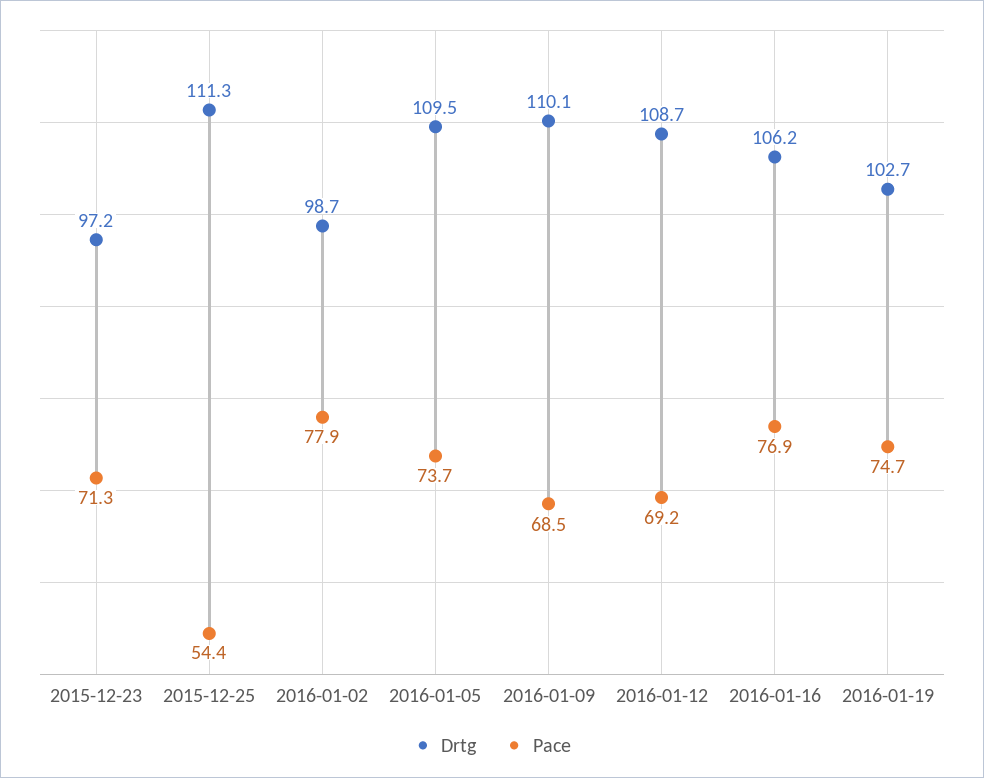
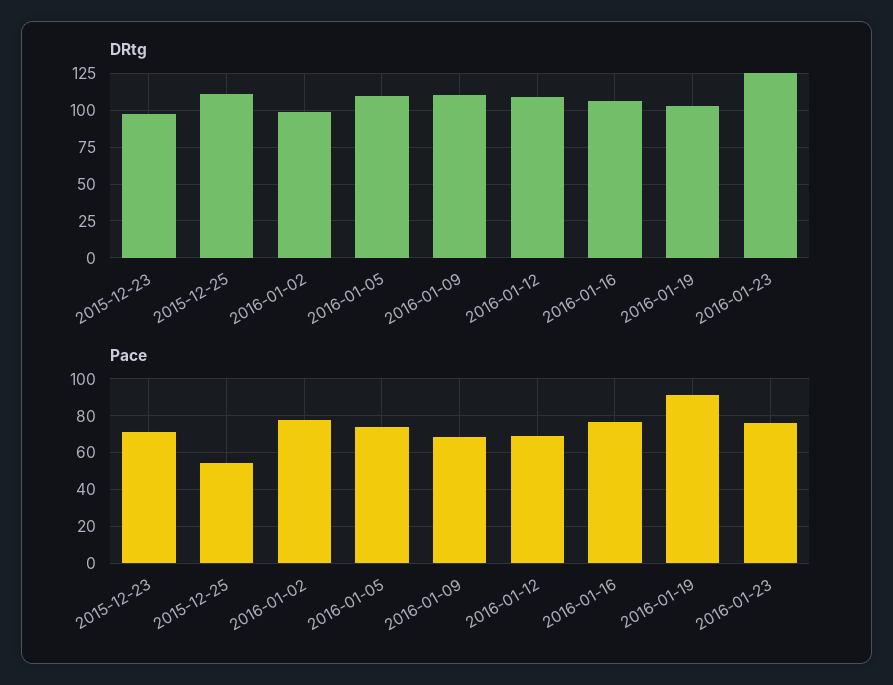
Pace, 2016-01-19: 74.7 -> 90
Drtg, 2016-01-23: none -> 125
Pace, 2016-01-23: none -> 75

